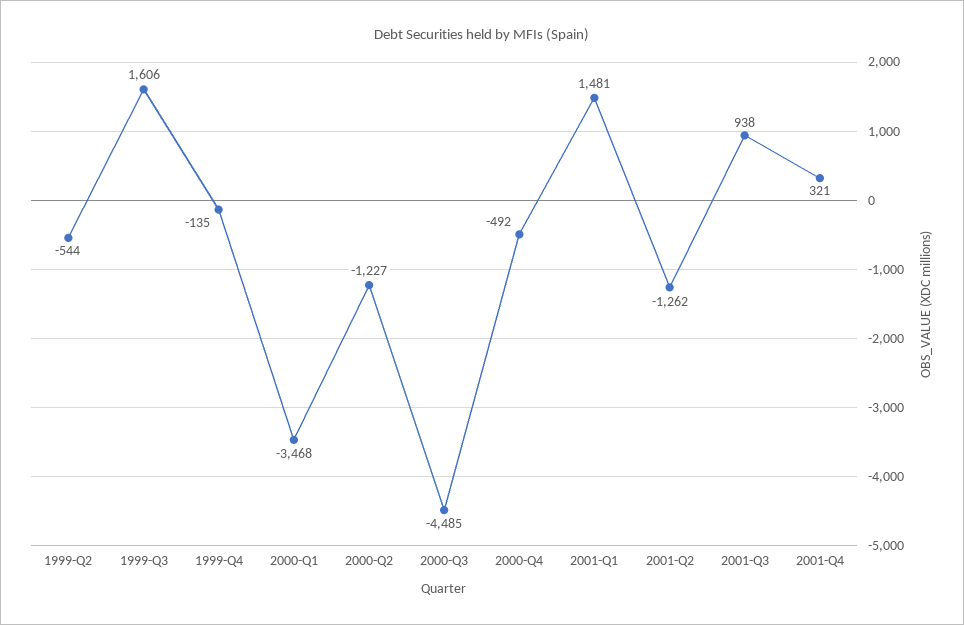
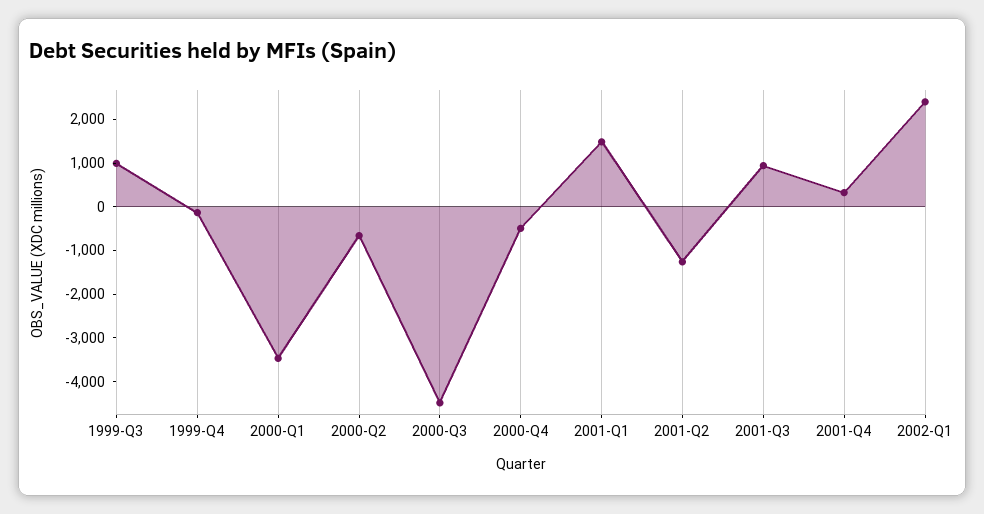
1999-Q2: -544 -> none
1999-Q3: 1606 -> 1000
2000-Q2: -1227 -> -600
2002-Q1: none -> 2400

